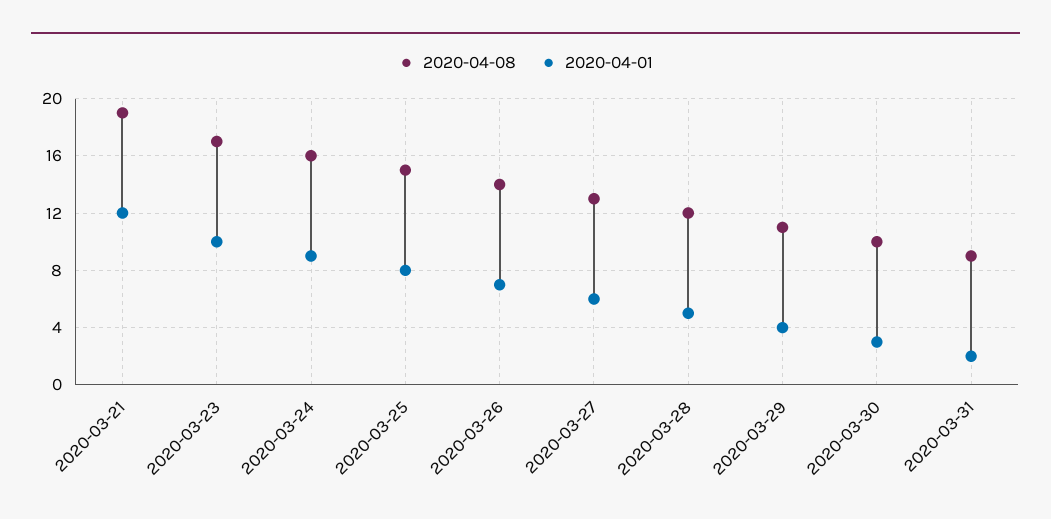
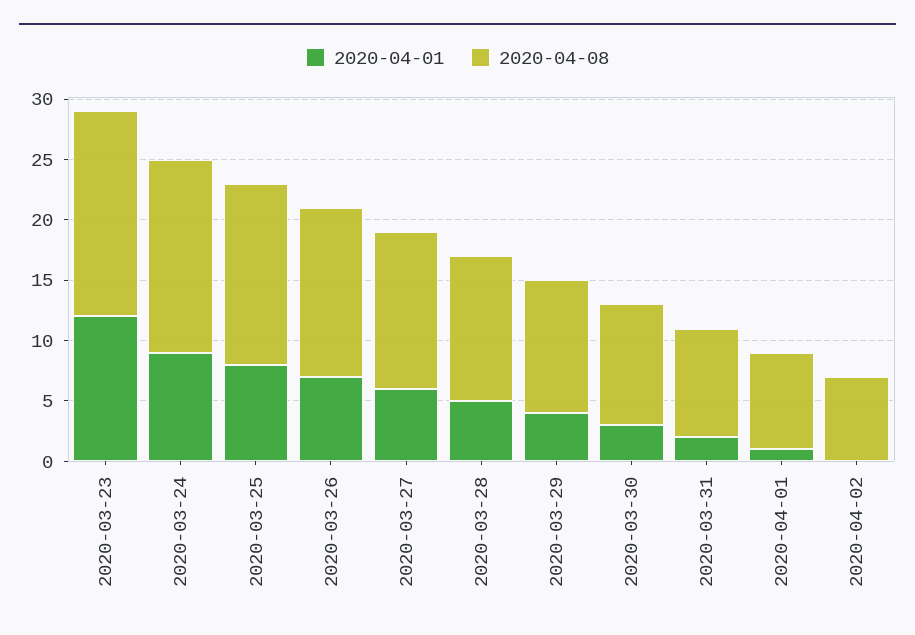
2020-04-08, 2020-03-21: 19 -> none
2020-04-01, 2020-03-21: 12 -> none
2020-04-01, 2020-03-23: 10 -> 12
2020-04-01, 2020-04-01: none -> 1
2020-04-08, 2020-04-01: none -> 8
2020-04-01, 2020-04-02: none -> 0
2020-04-08, 2020-04-02: none -> 7

